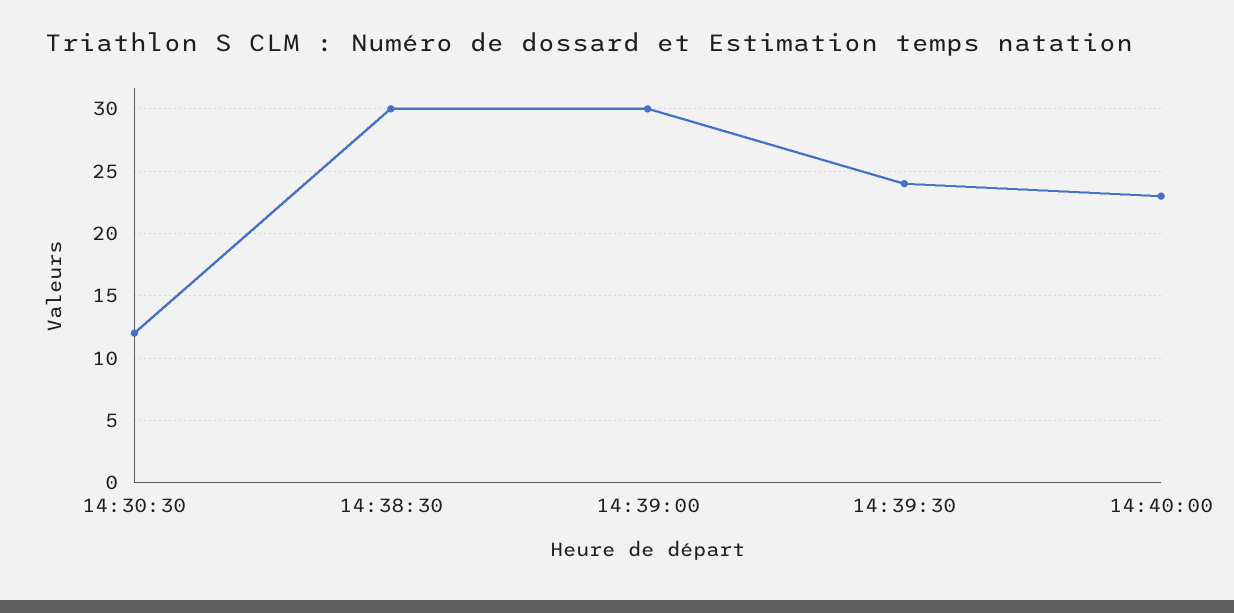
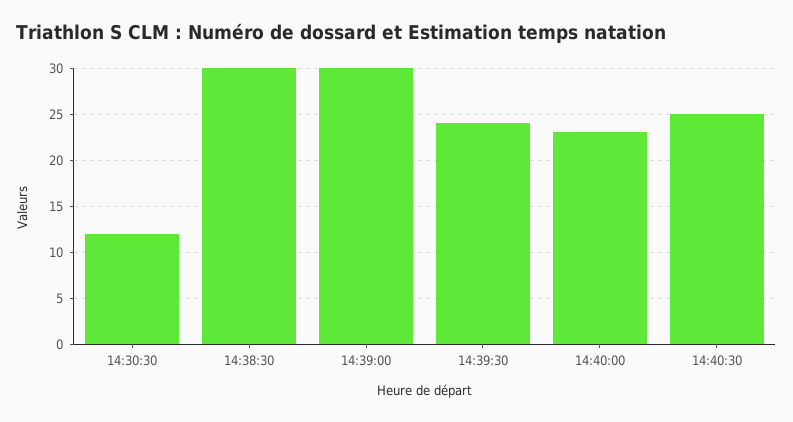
14:40:30: none -> 25

